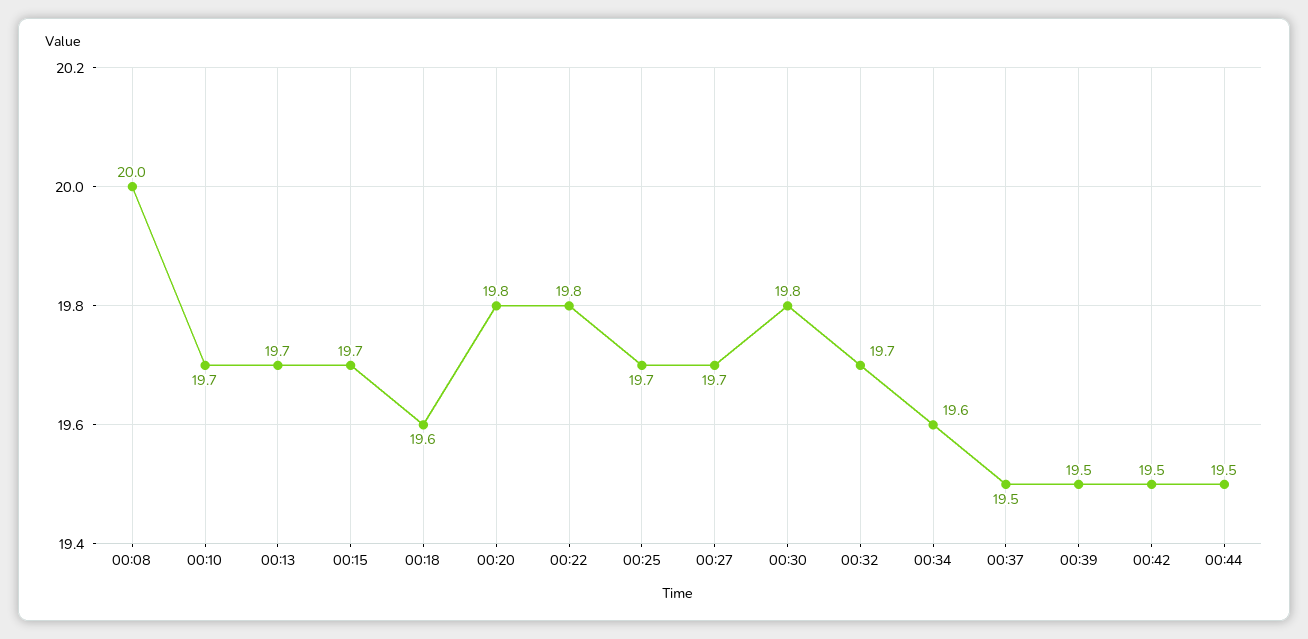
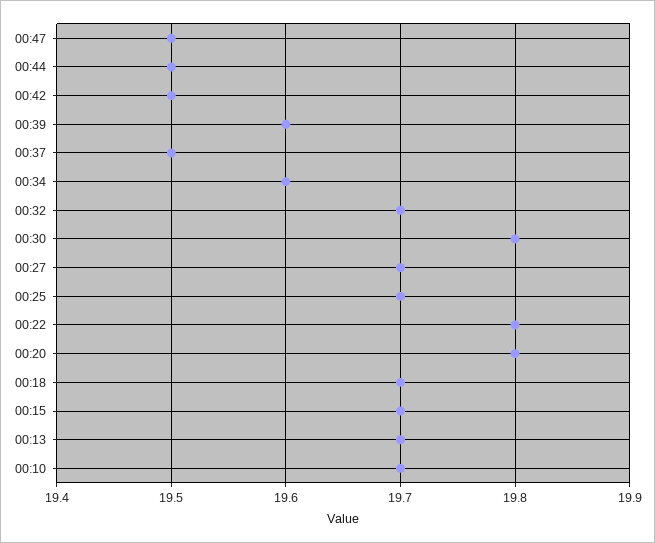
00:08: 20 -> none
00:18: 19.6 -> 19.7
00:39: 19.5 -> 19.6
00:47: none -> 19.5

